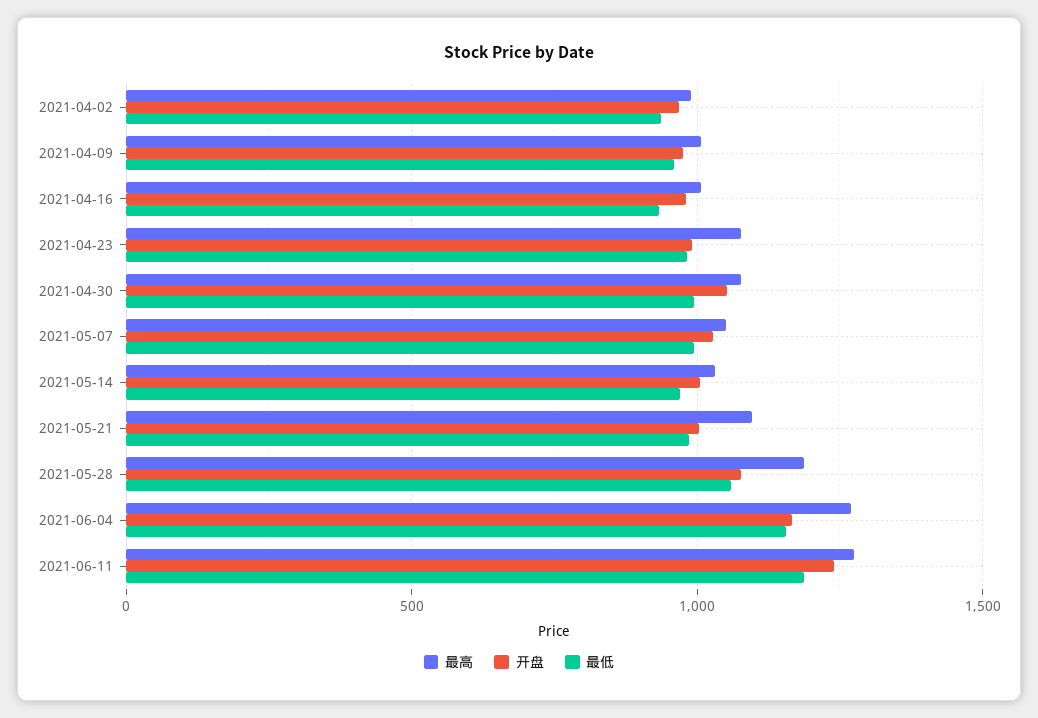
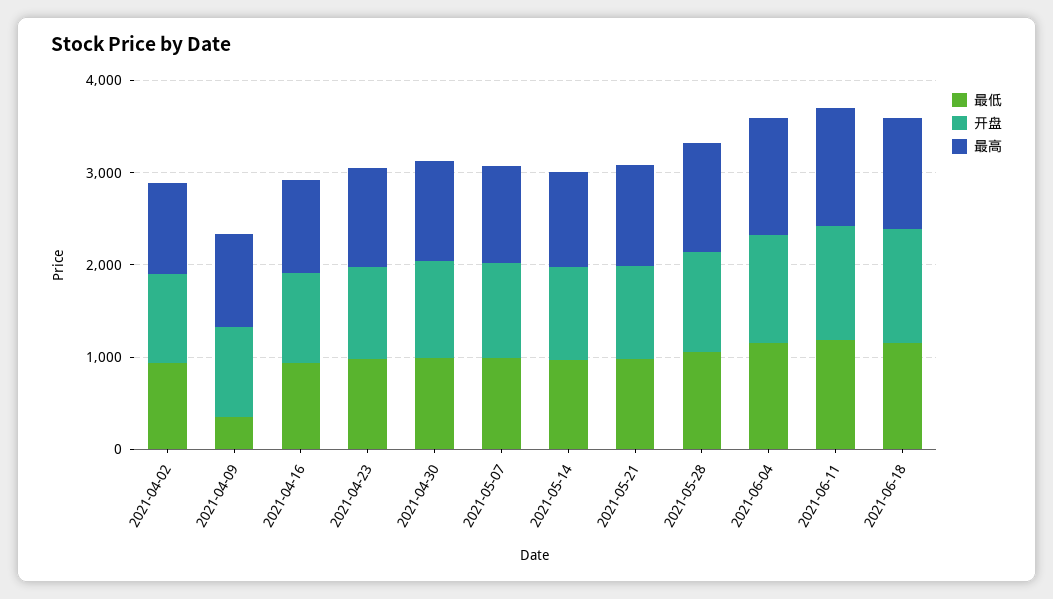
最低, 2021-04-09: 950 -> 400
最低, 2021-06-18: none -> 1200
开盘, 2021-06-18: none -> 1200
最高, 2021-06-18: none -> 1200

